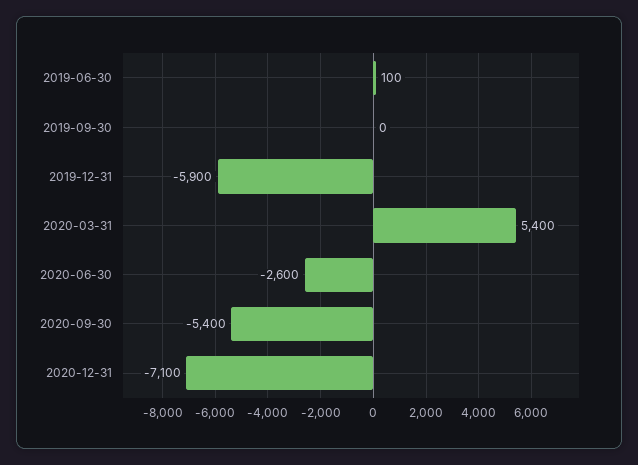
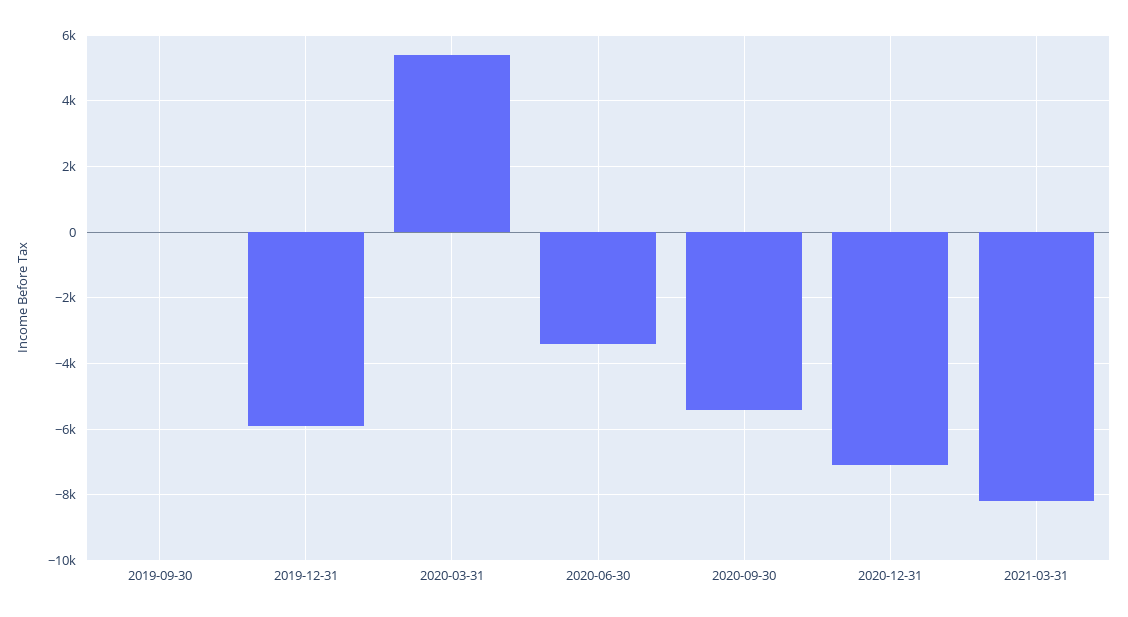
2019-06-30: 100 -> none
2020-06-30: -2600 -> -3400
2021-03-31: none -> -8200

